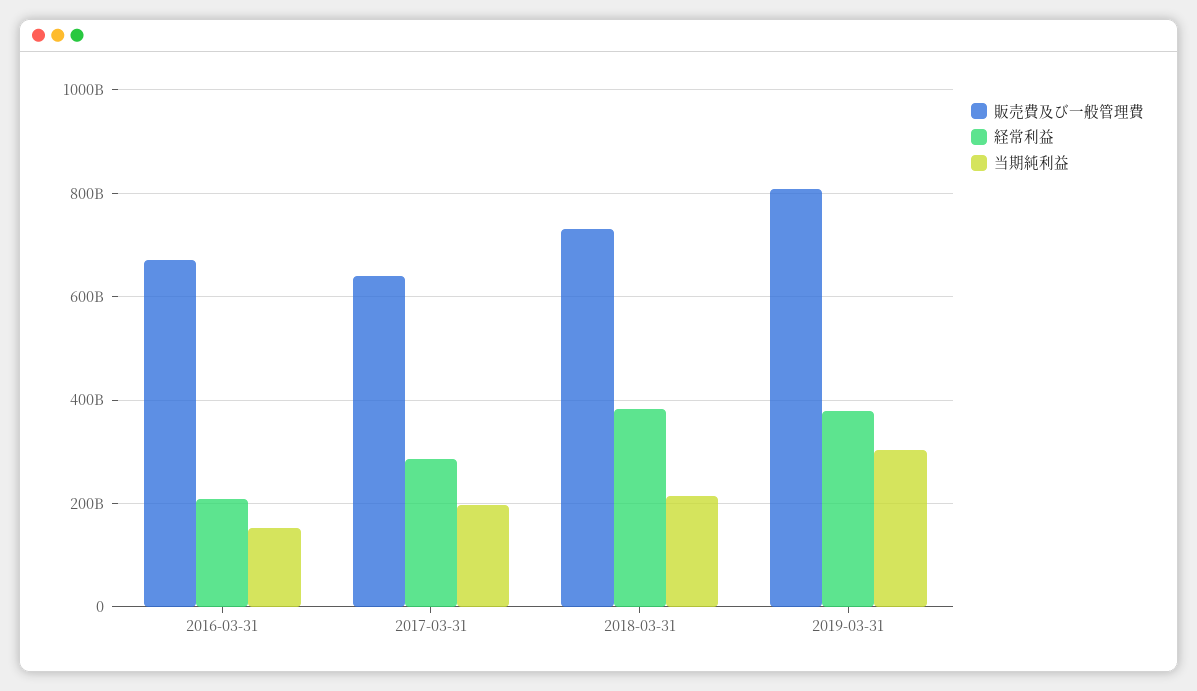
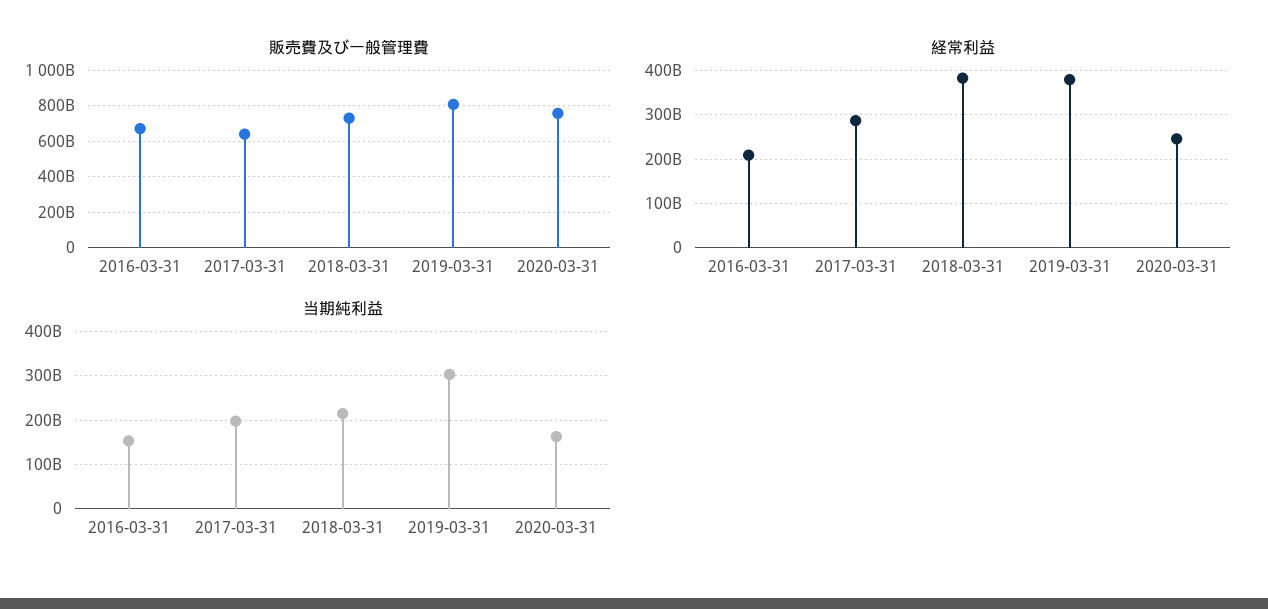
販売費及び一般管理費, 2020-03-31: none -> 750000000000
経常利益, 2020-03-31: none -> 240000000000
当期純利益, 2020-03-31: none -> 160000000000

